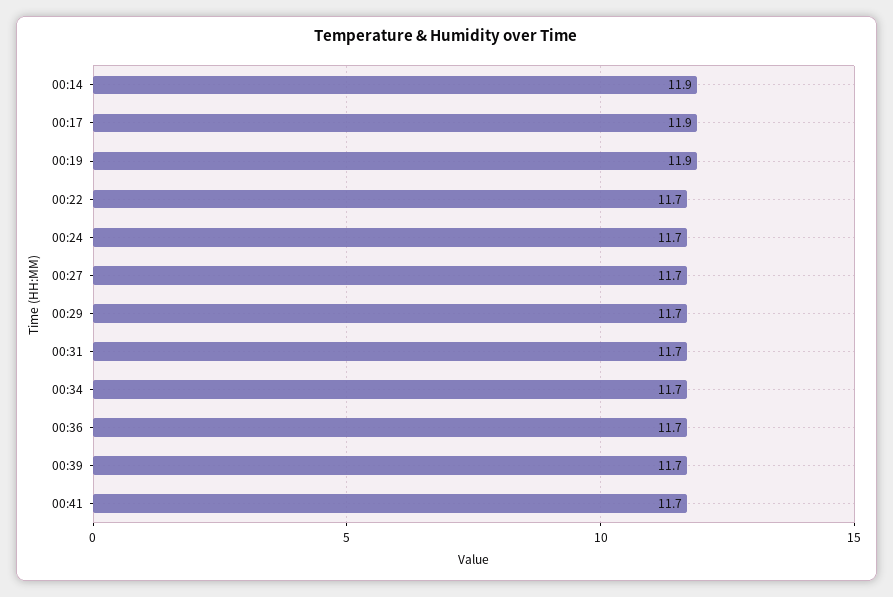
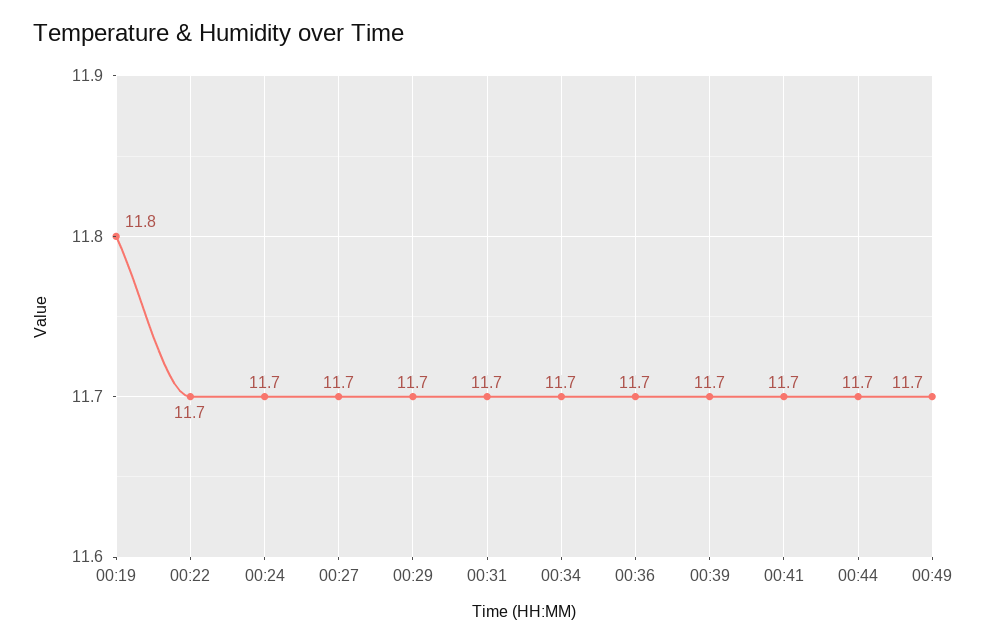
00:14: 11.9 -> none
00:17: 11.9 -> none
00:19: 11.9 -> 11.8
00:44: none -> 11.7
00:49: none -> 11.7

